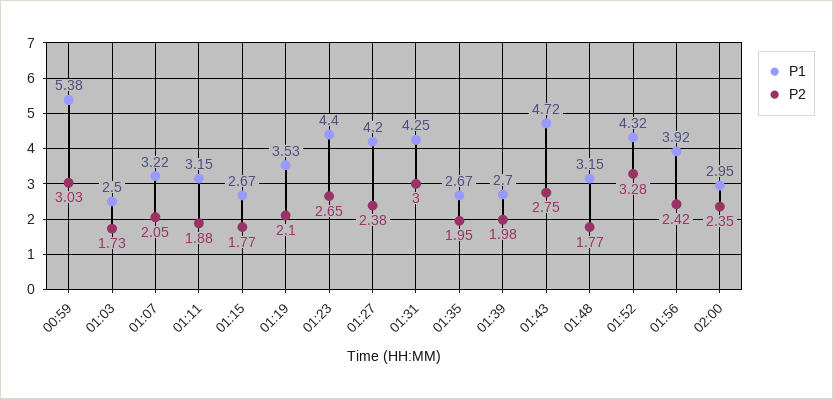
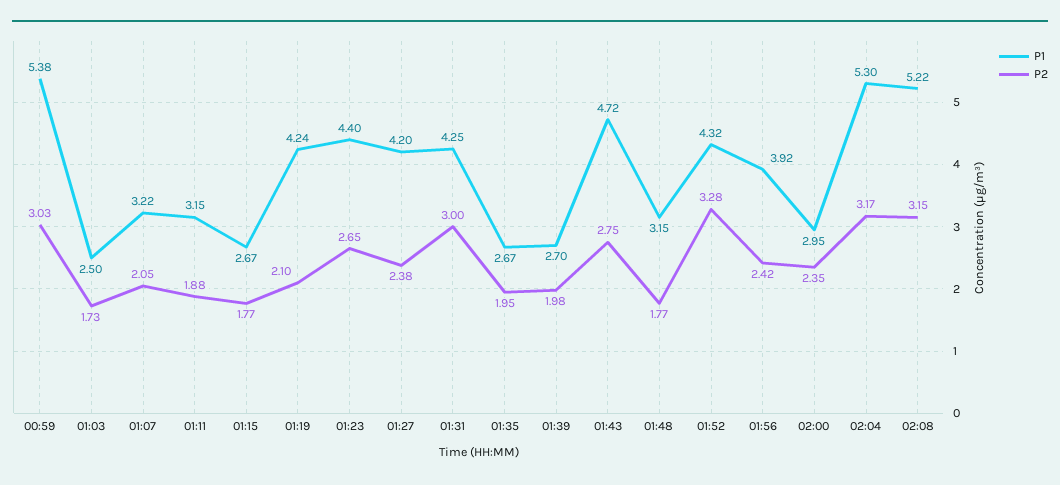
P1, 01:19: 3.53 -> 4.24
P1, 02:04: none -> 5.3
P2, 02:04: none -> 3.17
P1, 02:08: none -> 5.22
P2, 02:08: none -> 3.15

